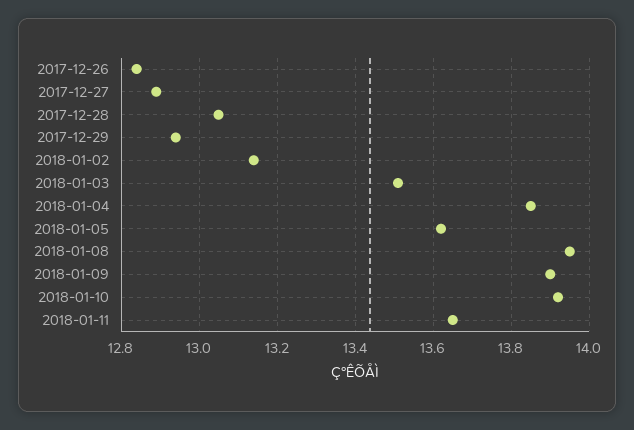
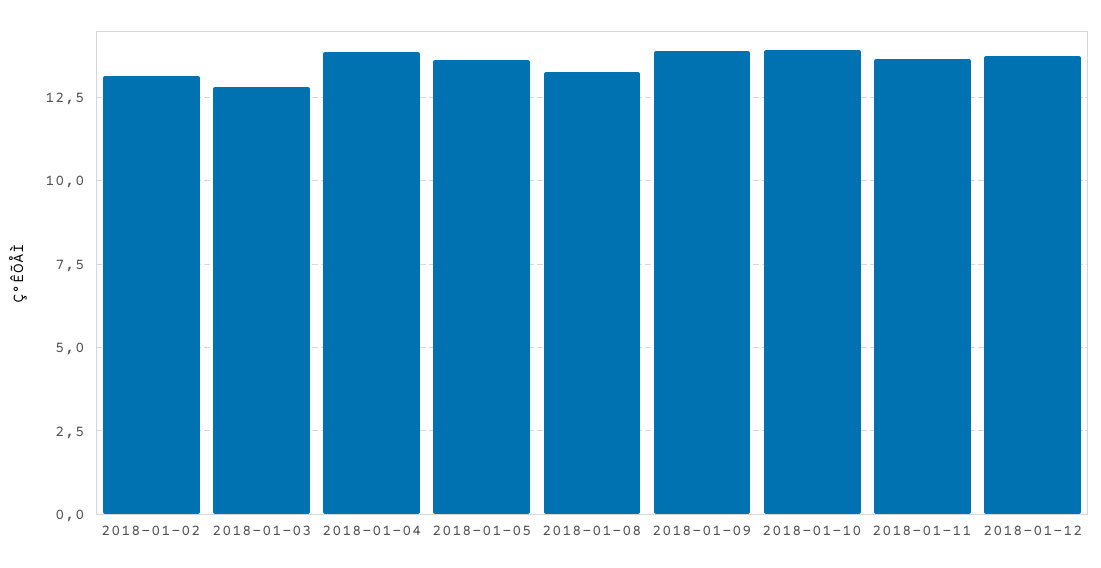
2017-12-26: 12.85 -> none
2017-12-27: 12.9 -> none
2017-12-28: 13.05 -> none
2017-12-29: 12.95 -> none
2018-01-03: 13.5 -> 12.75
2018-01-08: 13.95 -> 13.25
2018-01-12: none -> 13.75

